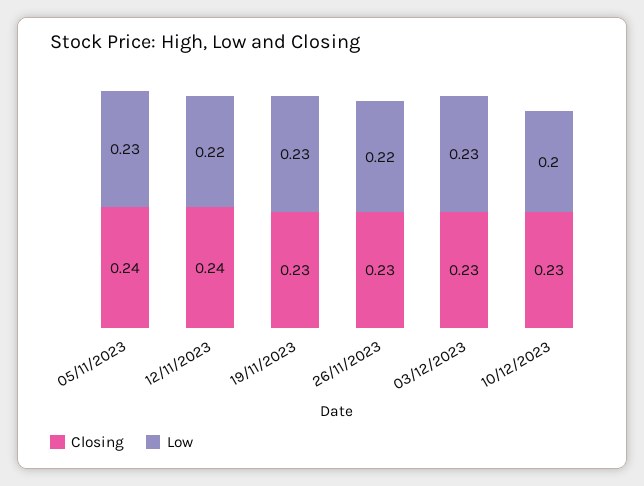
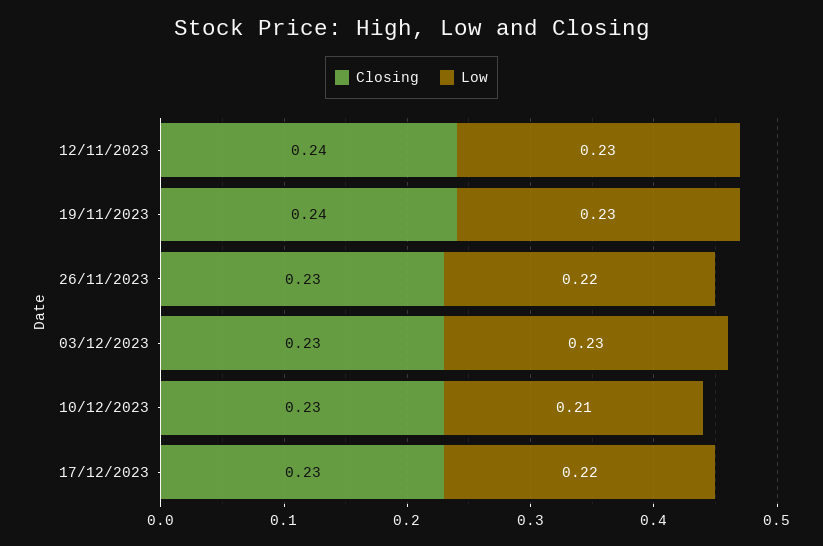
Closing, 05/11/2023: 0.24 -> none
Low, 05/11/2023: 0.23 -> none
Low, 12/11/2023: 0.22 -> 0.23
Closing, 19/11/2023: 0.23 -> 0.24
Low, 10/12/2023: 0.2 -> 0.21
Closing, 17/12/2023: none -> 0.23
Low, 17/12/2023: none -> 0.22

